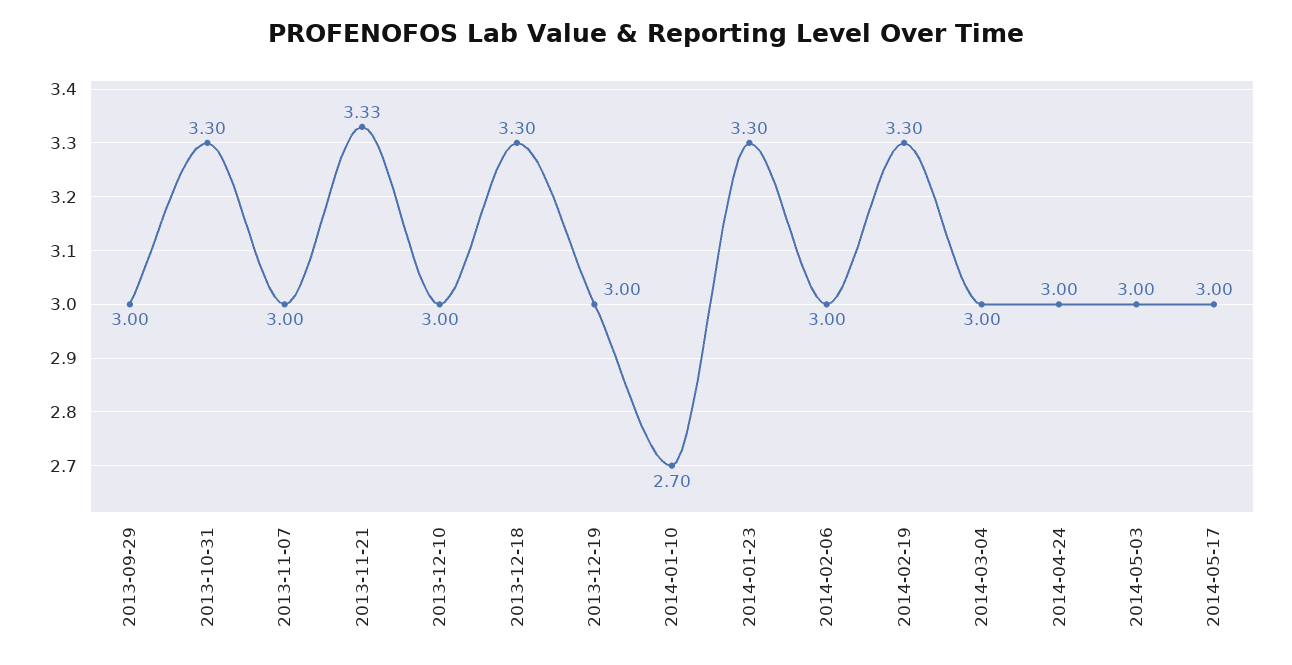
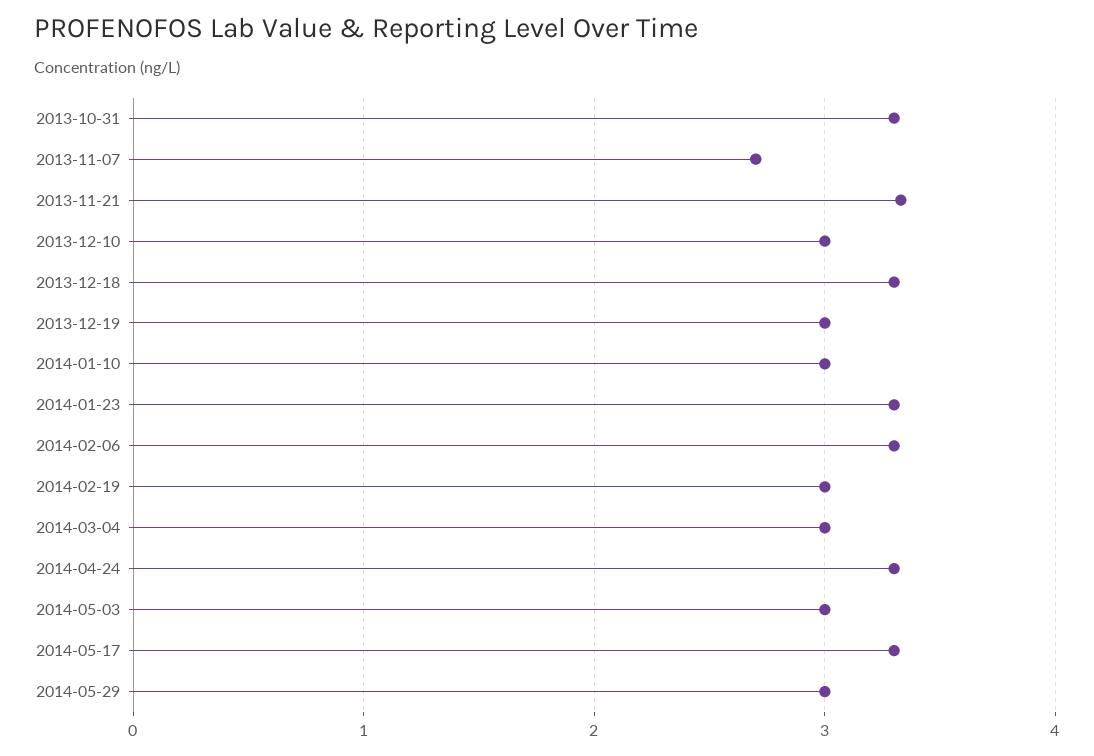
2013-09-29: 3 -> none
2013-11-07: 3 -> 2.7
2014-01-10: 2.7 -> 3
2014-02-06: 3 -> 3.3
2014-02-19: 3.3 -> 3
2014-04-24: 3 -> 3.3
2014-05-17: 3 -> 3.3
2014-05-29: none -> 3

